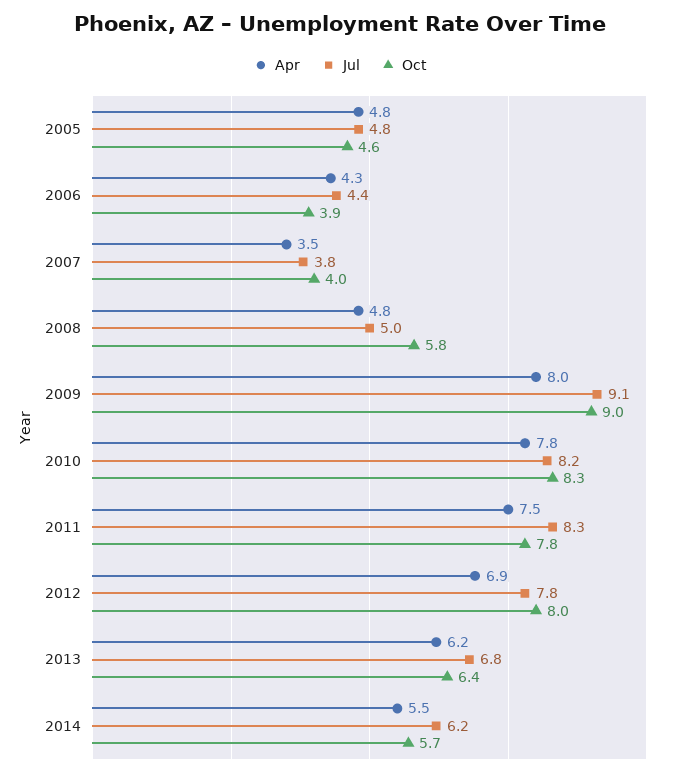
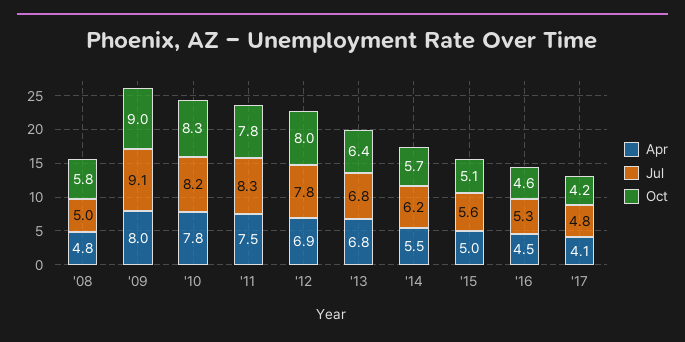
Apr, 2005: 4.8 -> none
Jul, 2005: 4.8 -> none
Oct, 2005: 4.6 -> none
Apr, 2006: 4.3 -> none
Jul, 2006: 4.4 -> none
Oct, 2006: 3.9 -> none
Apr, 2007: 3.5 -> none
Jul, 2007: 3.8 -> none
Oct, 2007: 4 -> none
Apr, 2013: 6.2 -> 6.8
Apr, '15: none -> 5
Jul, '15: none -> 5.6
Oct, '15: none -> 5.1
Apr, '16: none -> 4.5
Jul, '16: none -> 5.3
Oct, '16: none -> 4.6
Apr, '17: none -> 4.1
Jul, '17: none -> 4.8
Oct, '17: none -> 4.2

